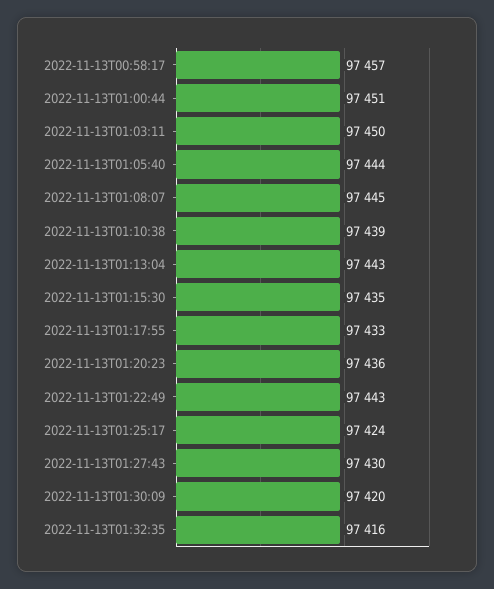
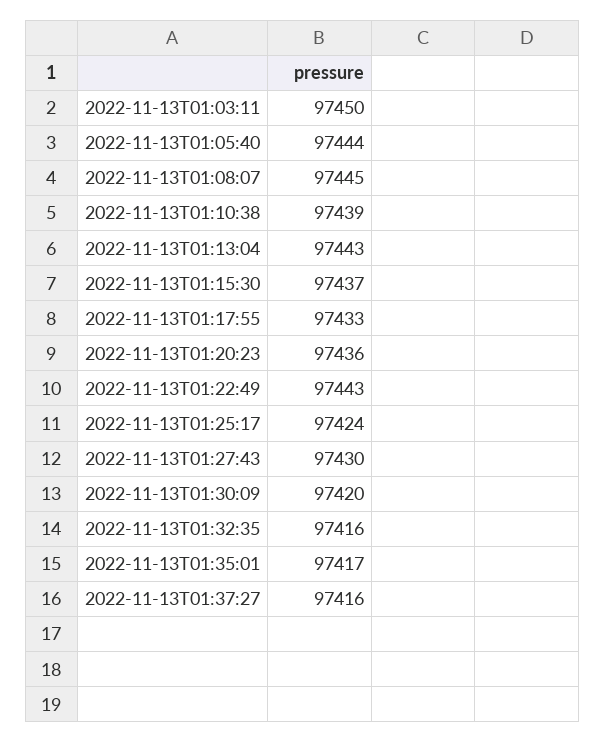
2022-11-13T00:58:17: 97457 -> none
2022-11-13T01:00:44: 97451 -> none
2022-11-13T01:15:30: 97435 -> 97437
2022-11-13T01:35:01: none -> 97417
2022-11-13T01:37:27: none -> 97416

